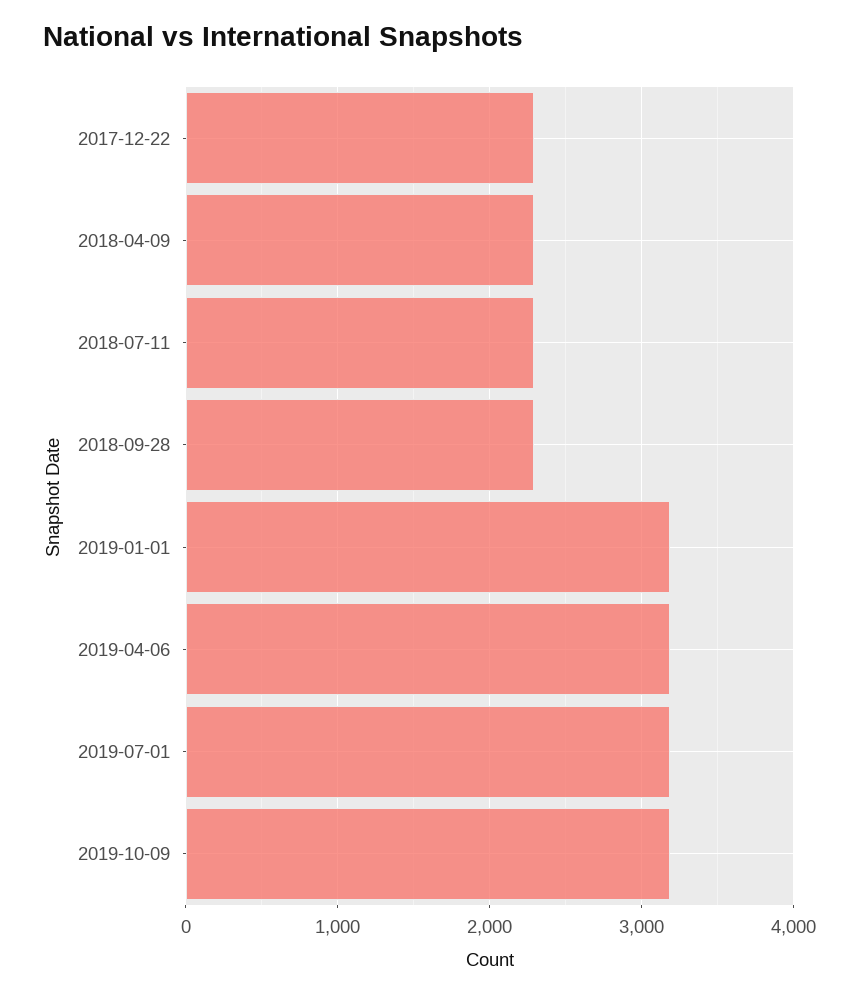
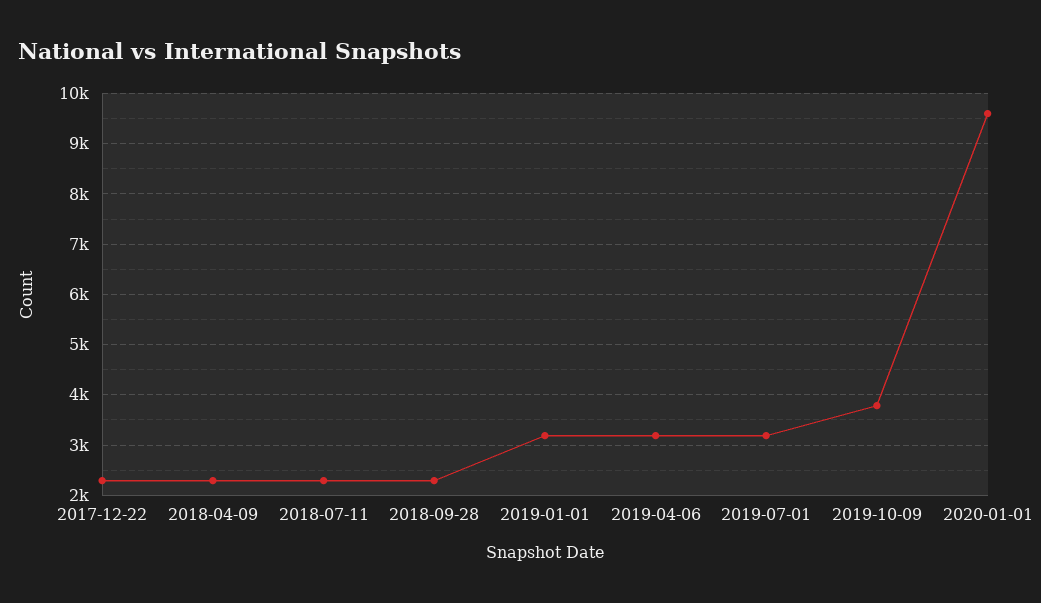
2019-10-09: 3200 -> 3800
2020-01-01: none -> 9600

